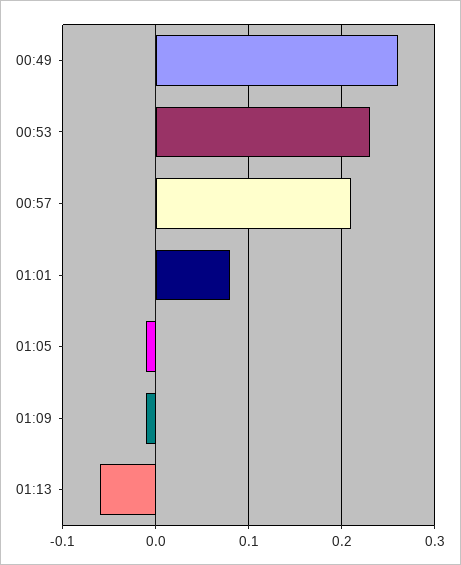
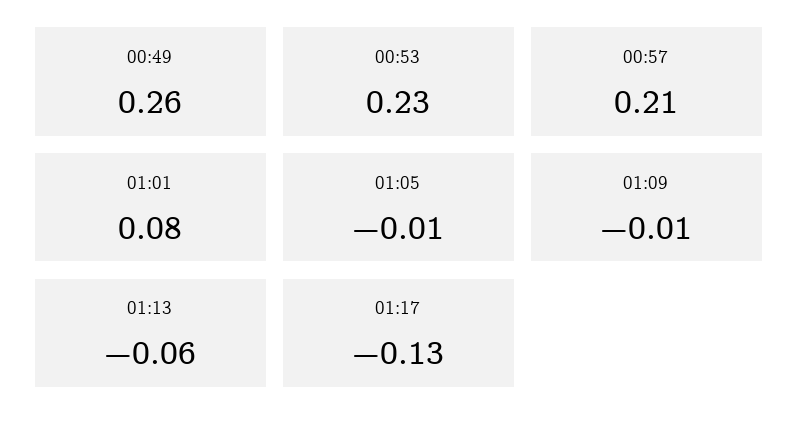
01:17: none -> -0.13

